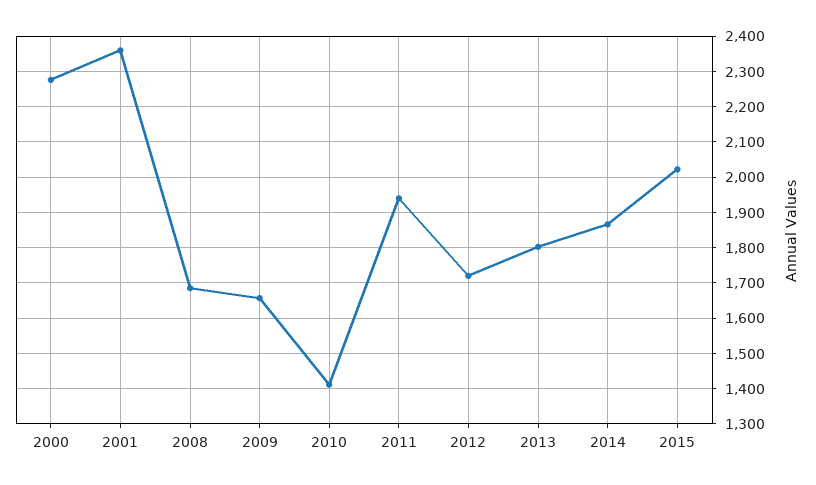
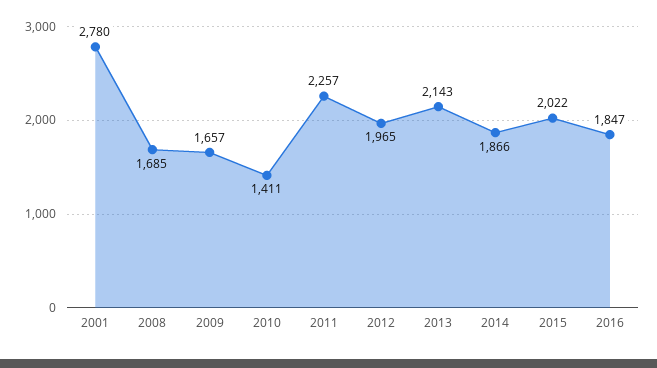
2000: 2280 -> none
2001: 2360 -> 2780
2011: 1940 -> 2257
2012: 1720 -> 1965
2013: 1800 -> 2143
2016: none -> 1847

